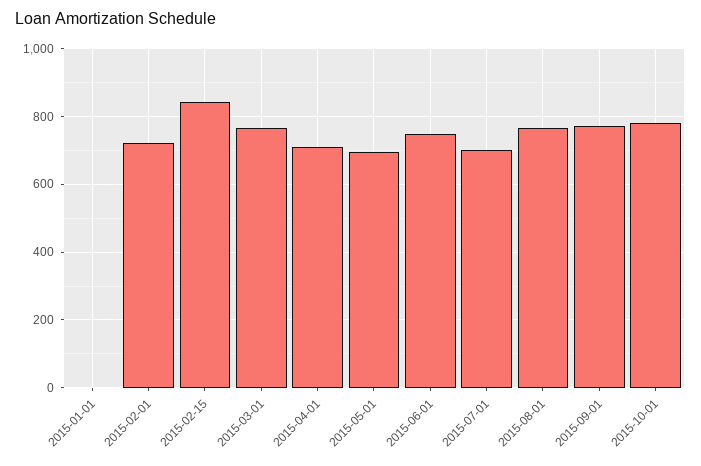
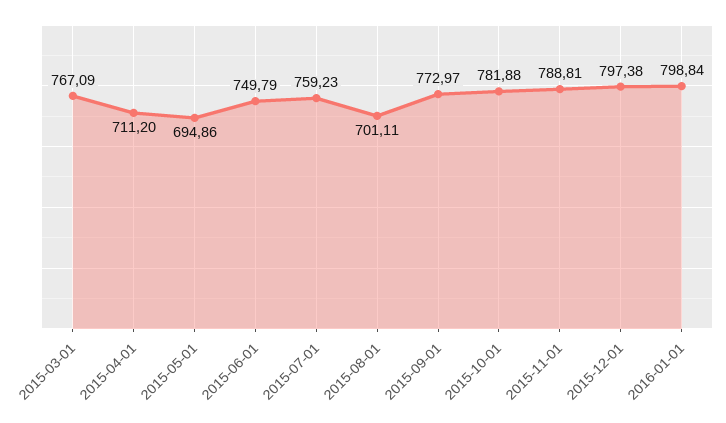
2015-01-01: 0 -> none
2015-02-01: 720 -> none
2015-02-15: 840 -> none
2015-07-01: 700 -> 759.23
2015-08-01: 760 -> 701.11
2015-11-01: none -> 788.81
2015-12-01: none -> 797.38
2016-01-01: none -> 798.84

